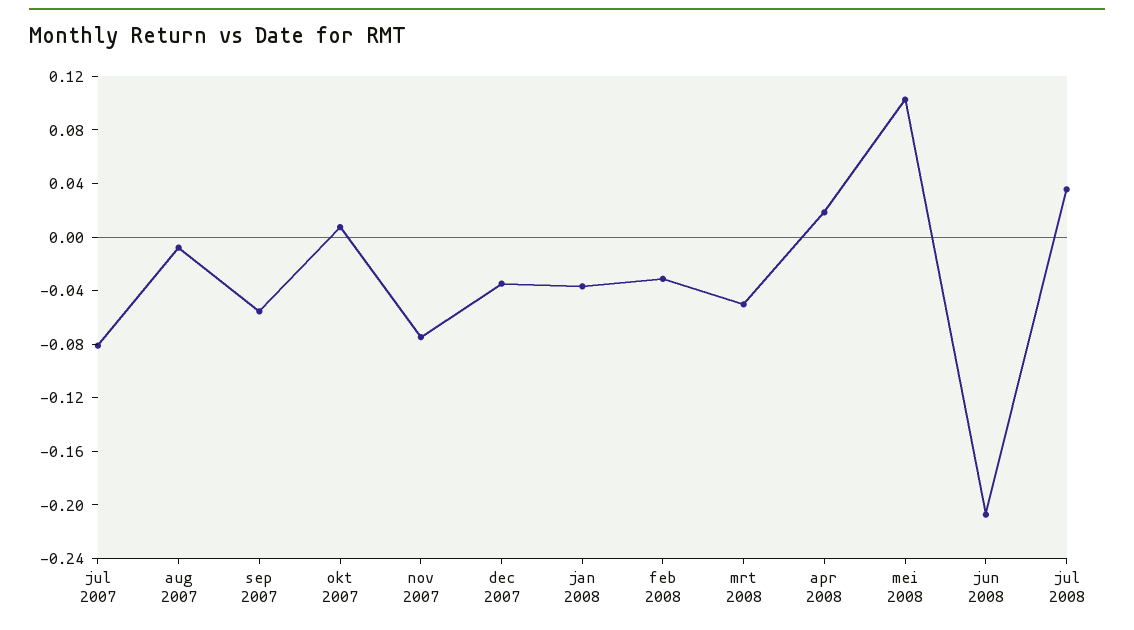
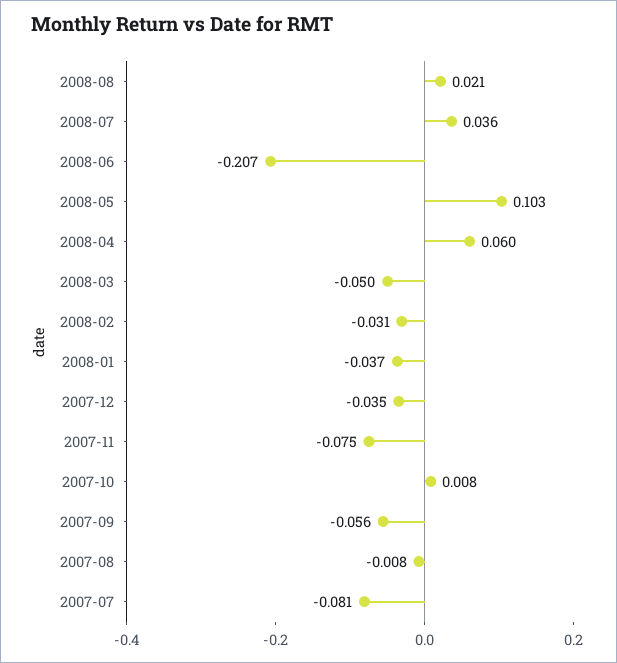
apr 2008: 0.02 -> 0.06
2008-08: none -> 0.021

